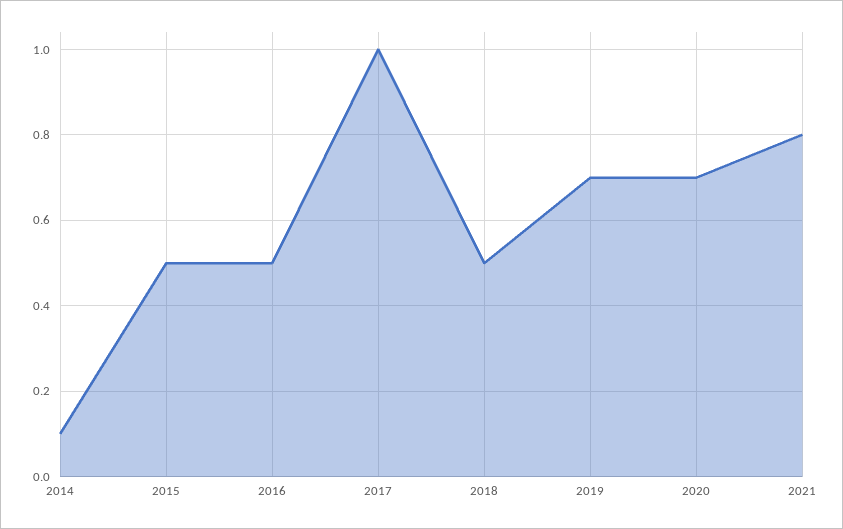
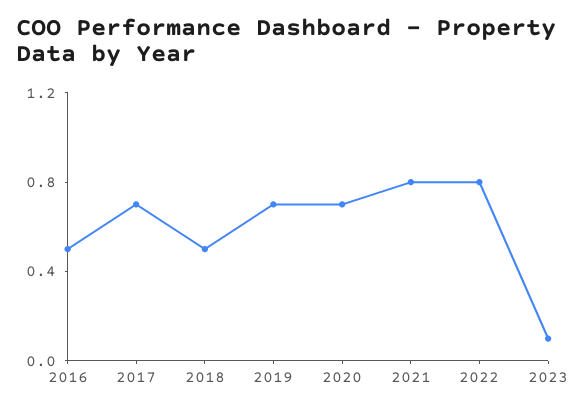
2014: 0.1 -> none
2015: 0.5 -> none
2017: 1 -> 0.7
2022: none -> 0.8
2023: none -> 0.1

